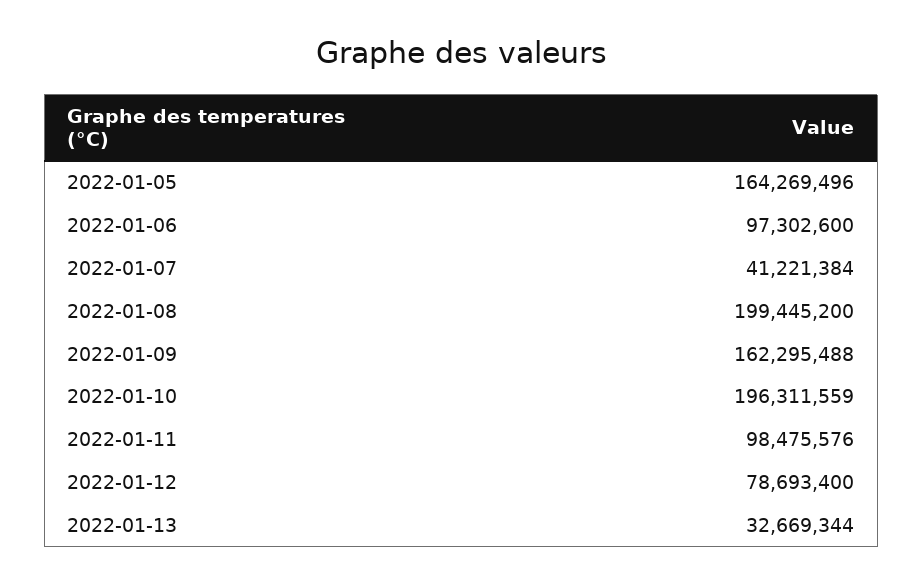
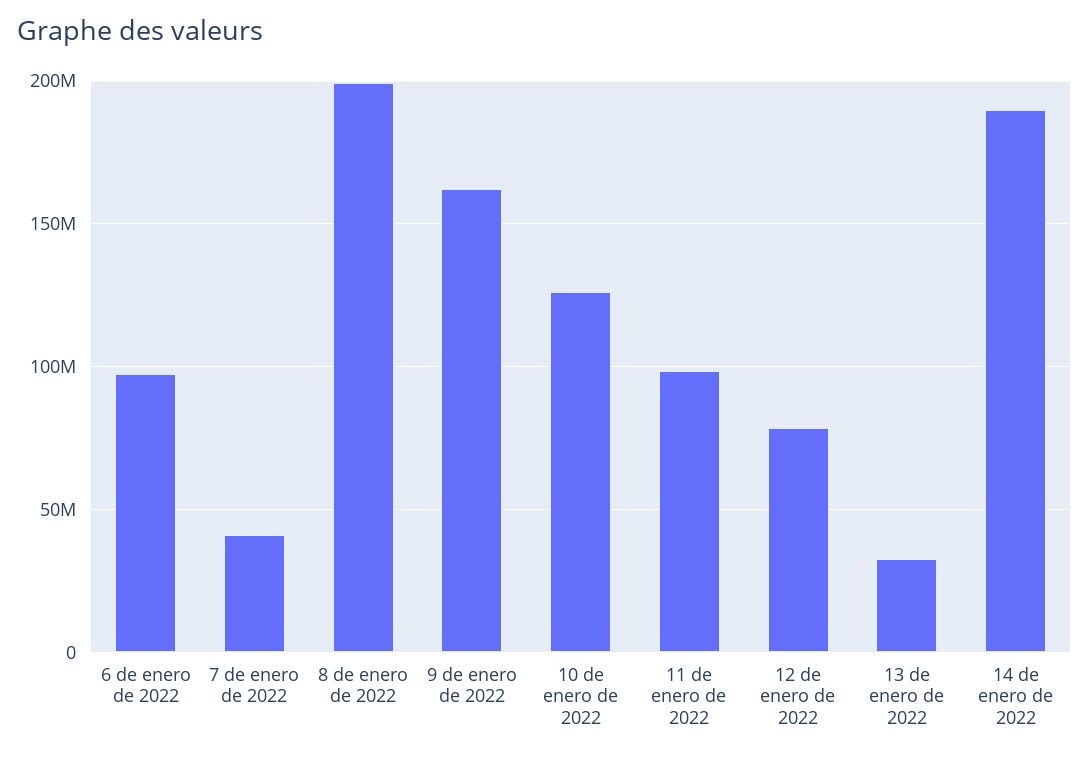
2022-01-05: 164269496 -> none
2022-01-10: 196311559 -> 125000000
14 de enero de 2022: none -> 190000000

